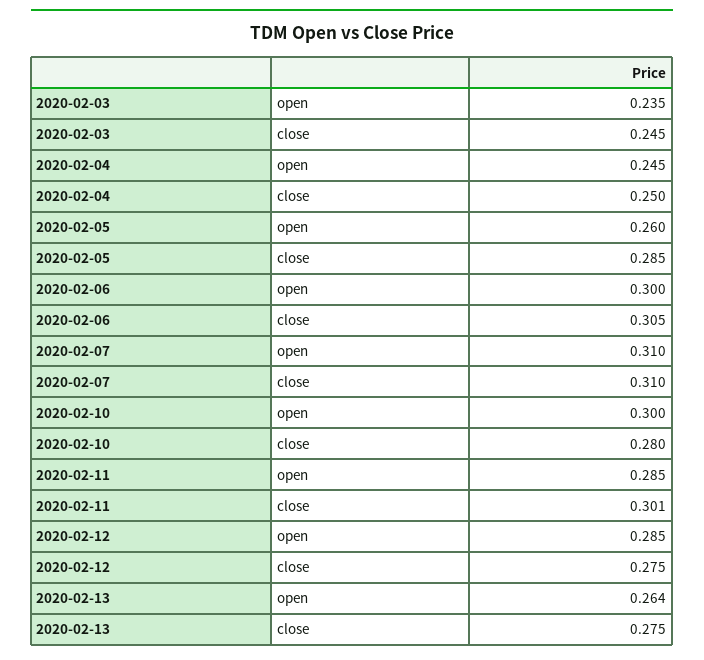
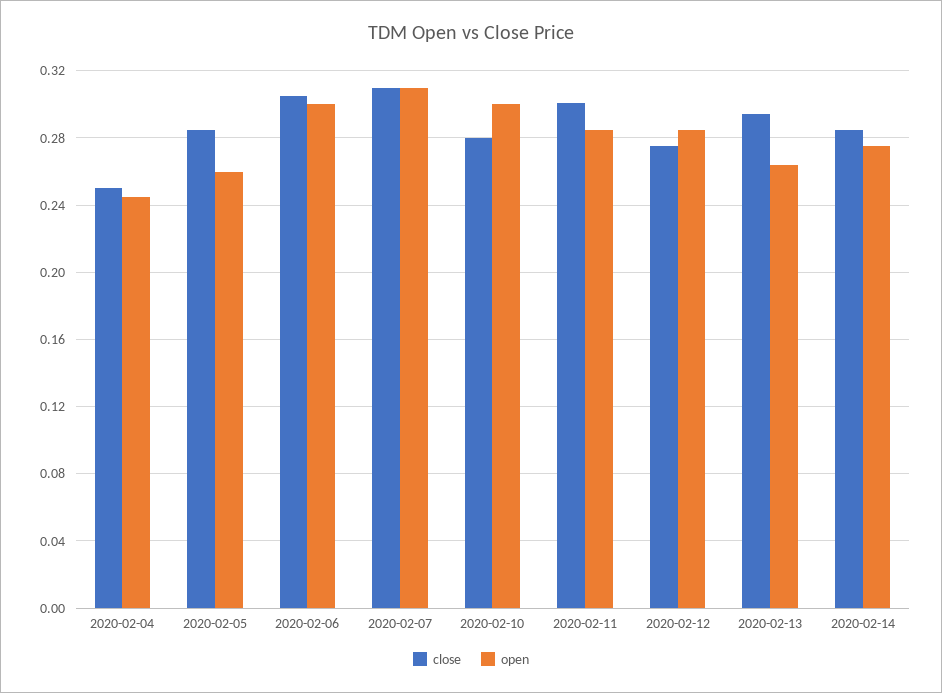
open, 2020-02-03: 0.235 -> none
close, 2020-02-03: 0.245 -> none
close, 2020-02-13: 0.275 -> 0.295
close, 2020-02-14: none -> 0.285
open, 2020-02-14: none -> 0.275

